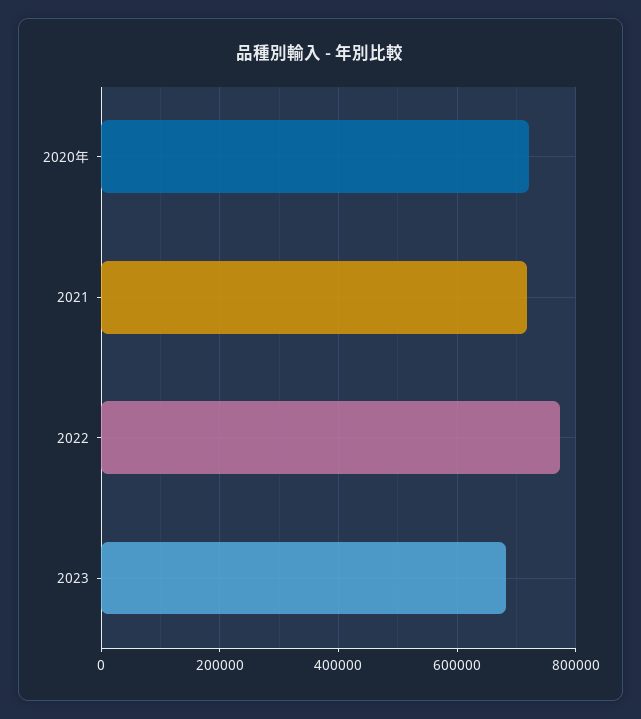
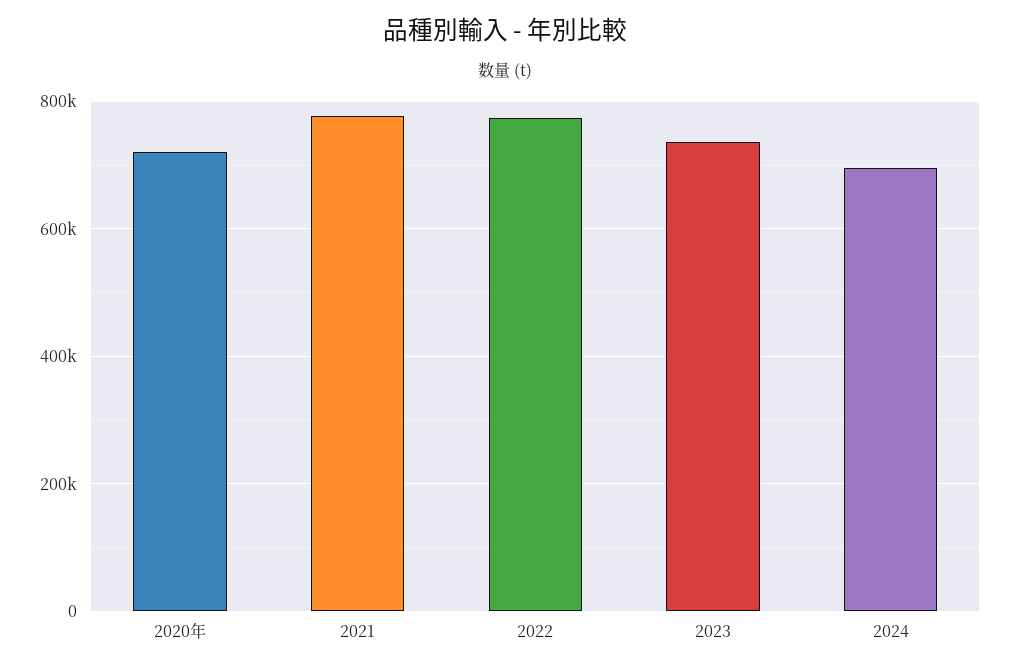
2021: 720000 -> 780000
2023: 680000 -> 740000
2024: none -> 700000

